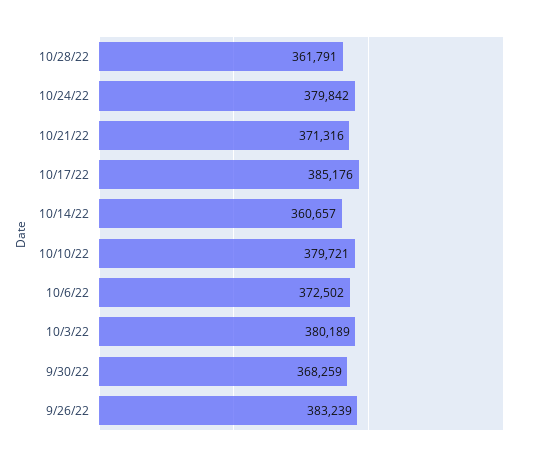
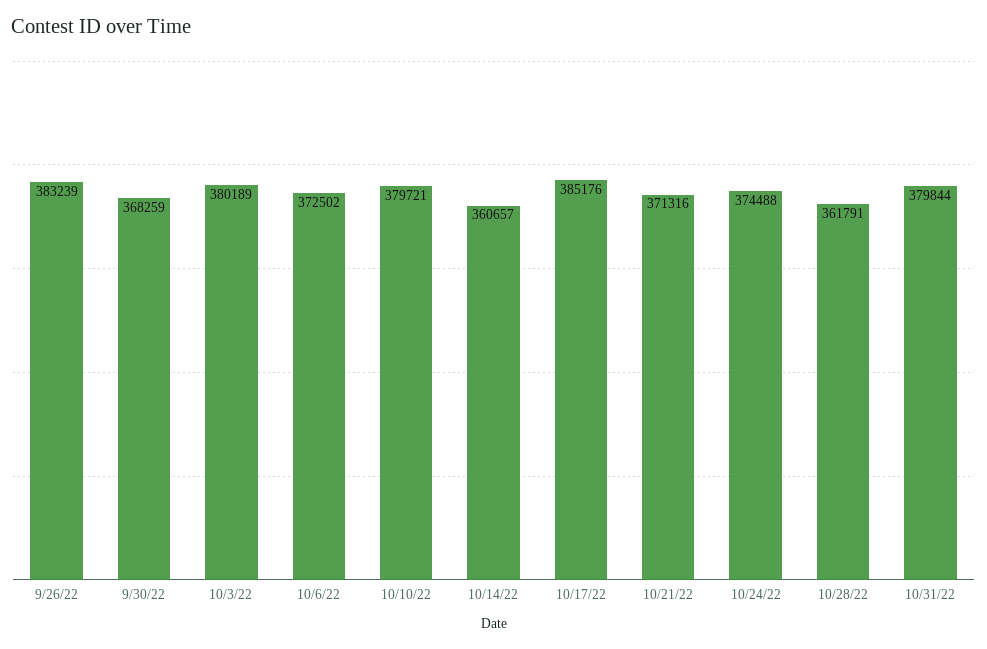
10/24/22: 379842 -> 374488
10/31/22: none -> 379844

